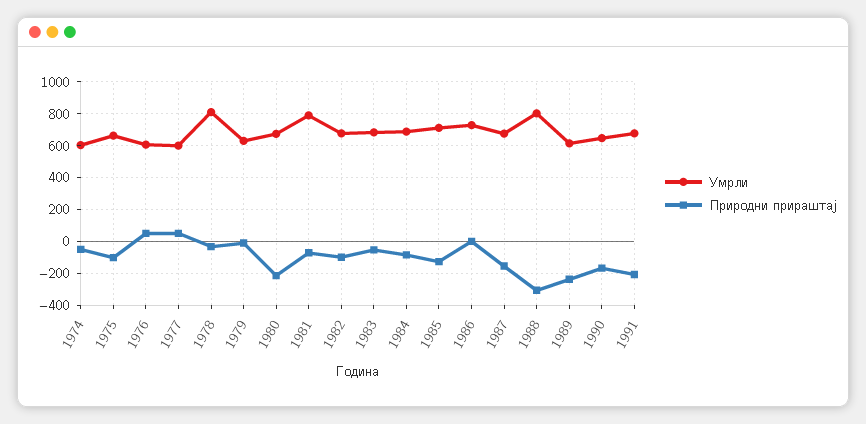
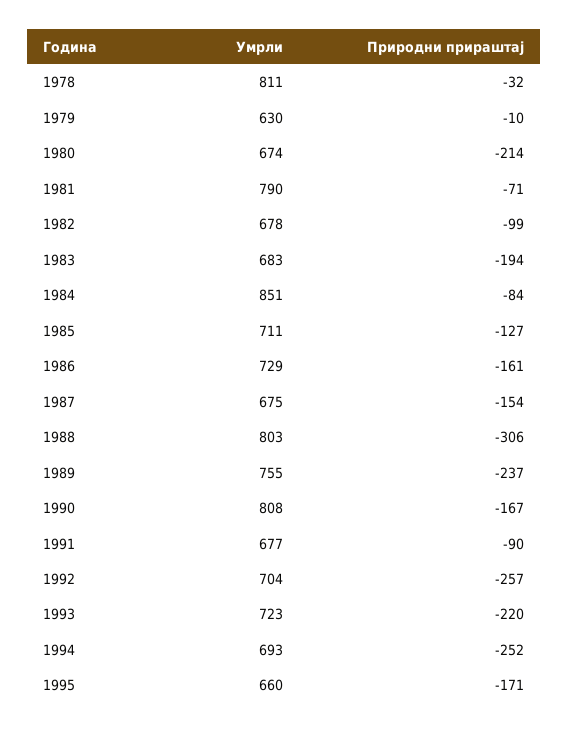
Умрли, 1974: 600 -> none
Природни прираштај, 1974: -50 -> none
Умрли, 1975: 650 -> none
Природни прираштај, 1975: -100 -> none
Умрли, 1976: 600 -> none
Природни прираштај, 1976: 50 -> none
Умрли, 1977: 600 -> none
Природни прираштај, 1977: 50 -> none
Природни прираштај, 1983: -50 -> -194
Умрли, 1984: 700 -> 851
Природни прираштај, 1986: 0 -> -161
Умрли, 1989: 600 -> 755
Умрли, 1990: 650 -> 808
Природни прираштај, 1991: -200 -> -90
Умрли, 1992: none -> 704
Природни прираштај, 1992: none -> -257
Умрли, 1993: none -> 723
Природни прираштај, 1993: none -> -220
Умрли, 1994: none -> 693
Природни прираштај, 1994: none -> -252
Умрли, 1995: none -> 660
Природни прираштај, 1995: none -> -171

